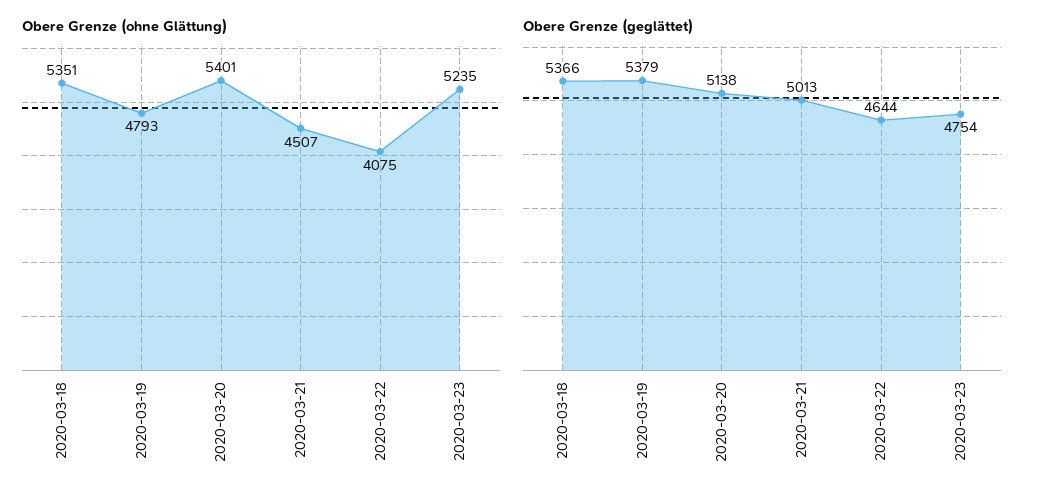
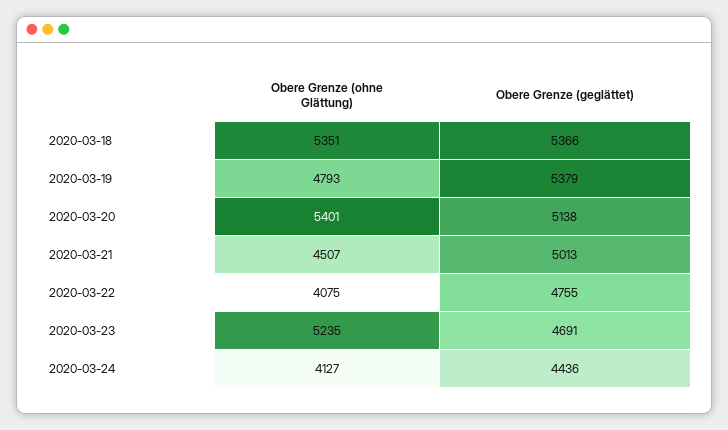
Obere Grenze (geglättet), 2020-03-22: 4644 -> 4755
Obere Grenze (geglättet), 2020-03-23: 4754 -> 4691
Obere Grenze (ohne Glättung), 2020-03-24: none -> 4127
Obere Grenze (geglättet), 2020-03-24: none -> 4436

